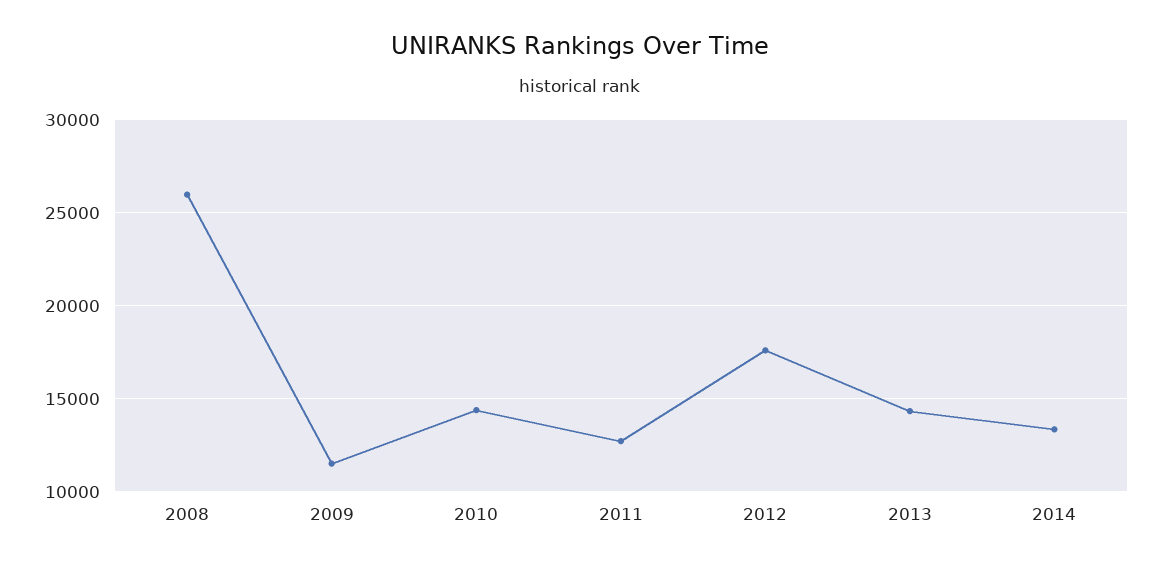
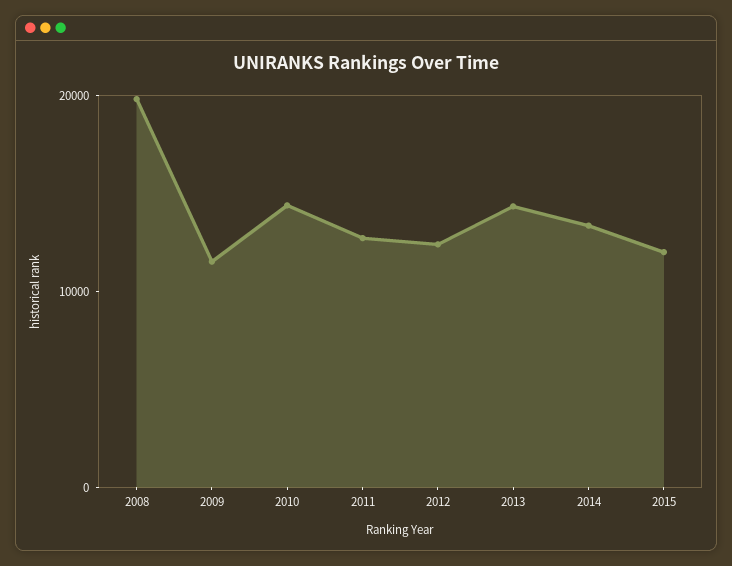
2008: 26000 -> 20000
2012: 17500 -> 12000
2015: none -> 12000

